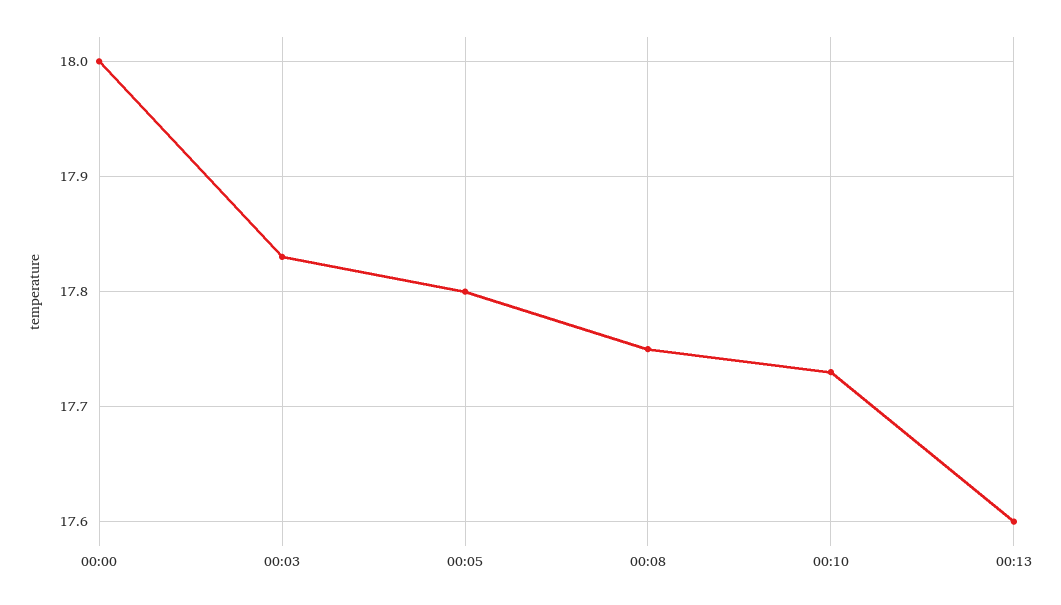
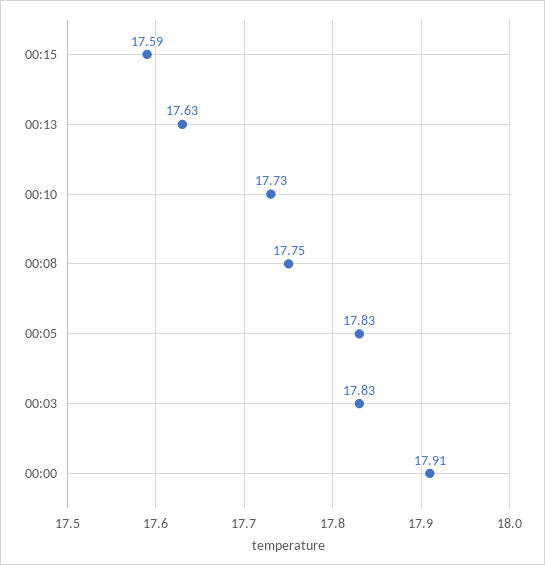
00:00: 18 -> 17.91
00:05: 17.8 -> 17.83
00:13: 17.6 -> 17.63
00:15: none -> 17.59

